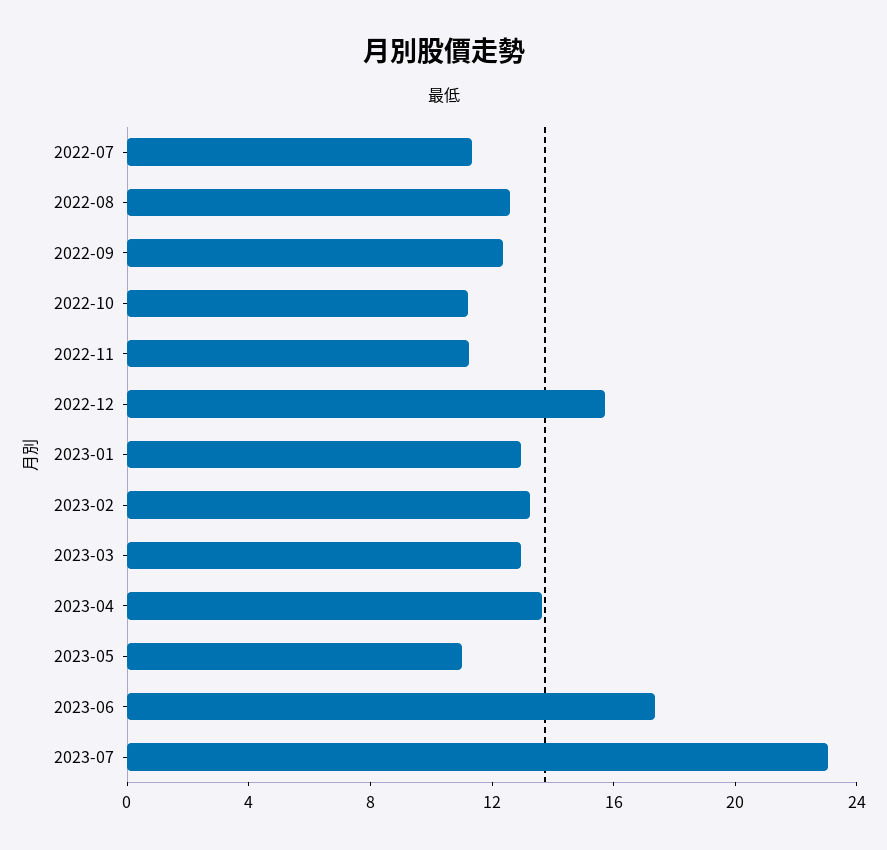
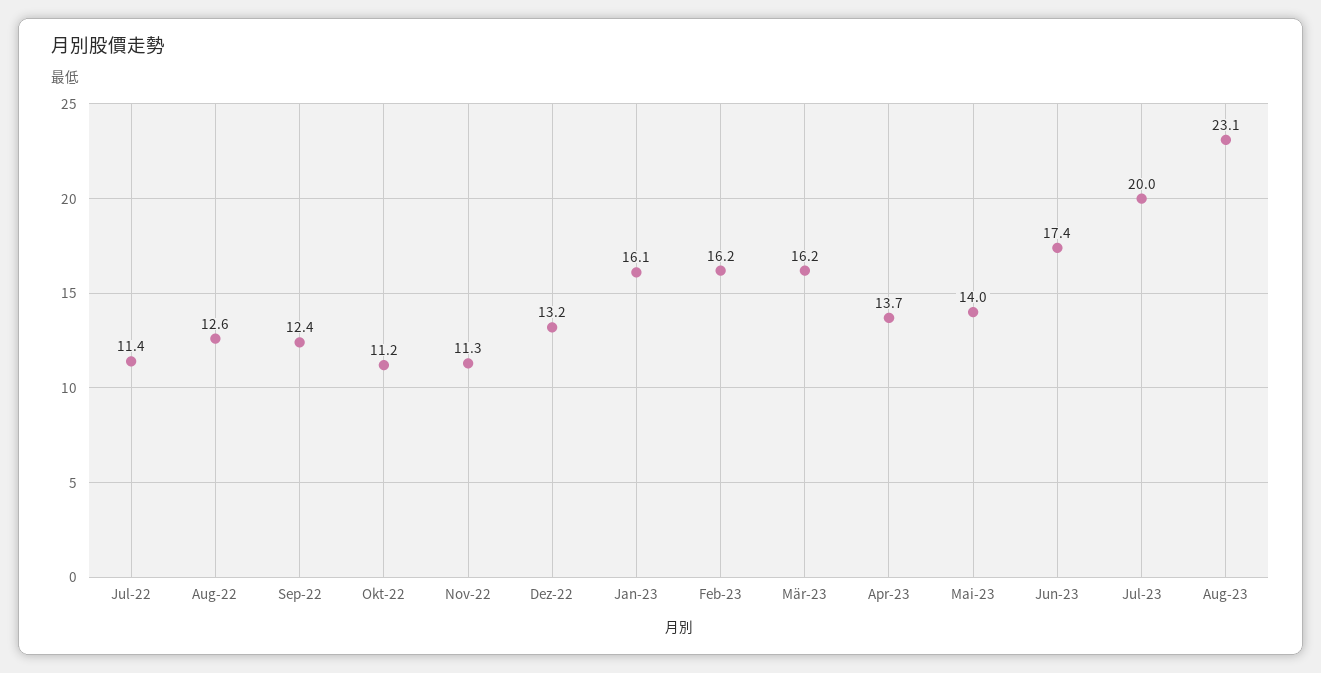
2022-12: 16 -> 13.2
2023-01: 13 -> 16.1
2023-02: 13 -> 16.2
2023-03: 13 -> 16.2
2023-05: 11 -> 14
2023-07: 23 -> 20
Aug-23: none -> 23.1

